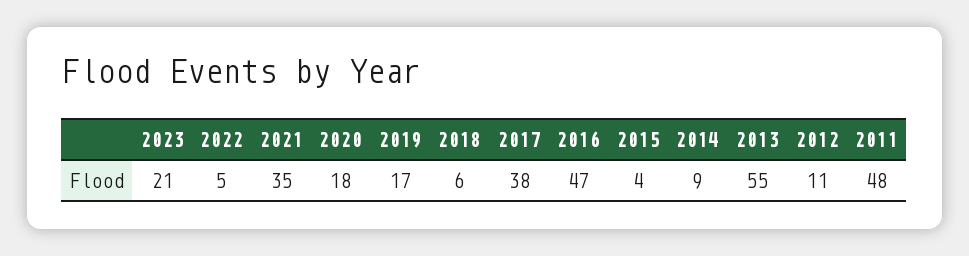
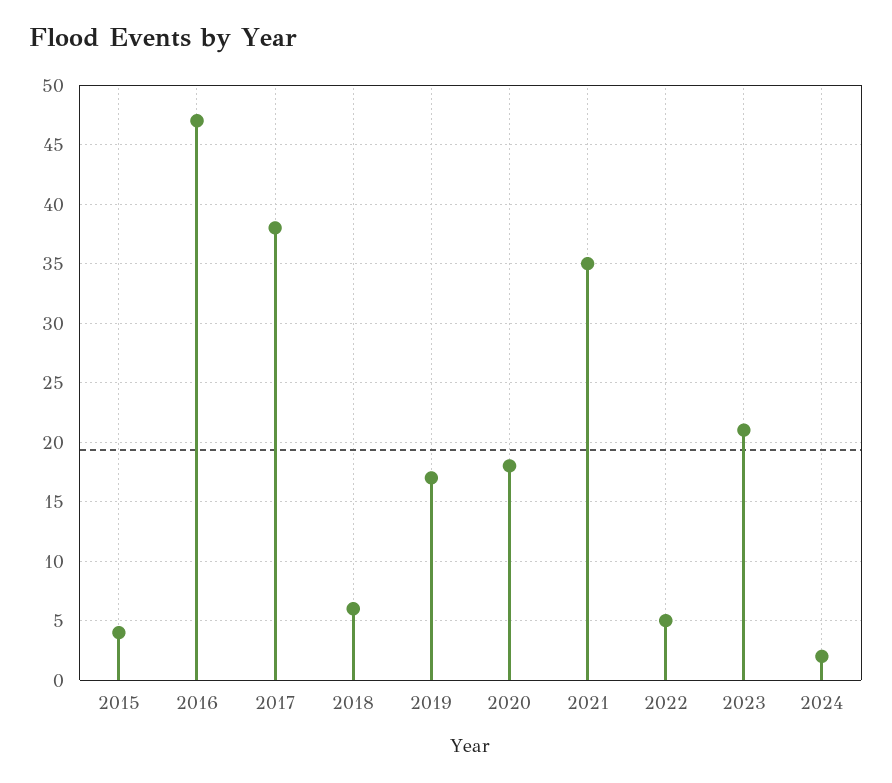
2014: 9 -> none
2013: 55 -> none
2012: 11 -> none
2011: 48 -> none
2024: none -> 2

